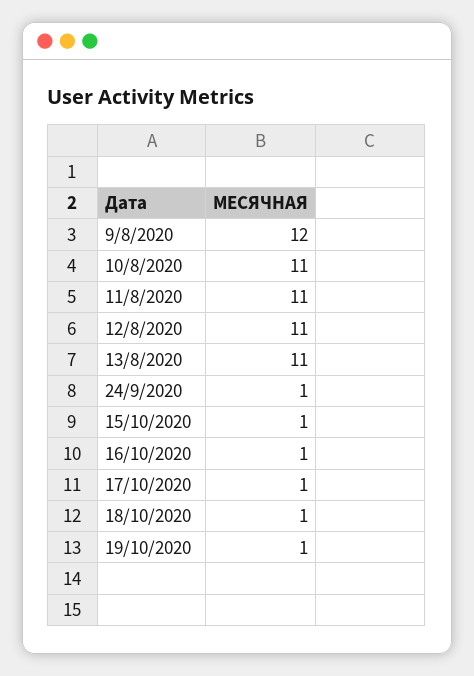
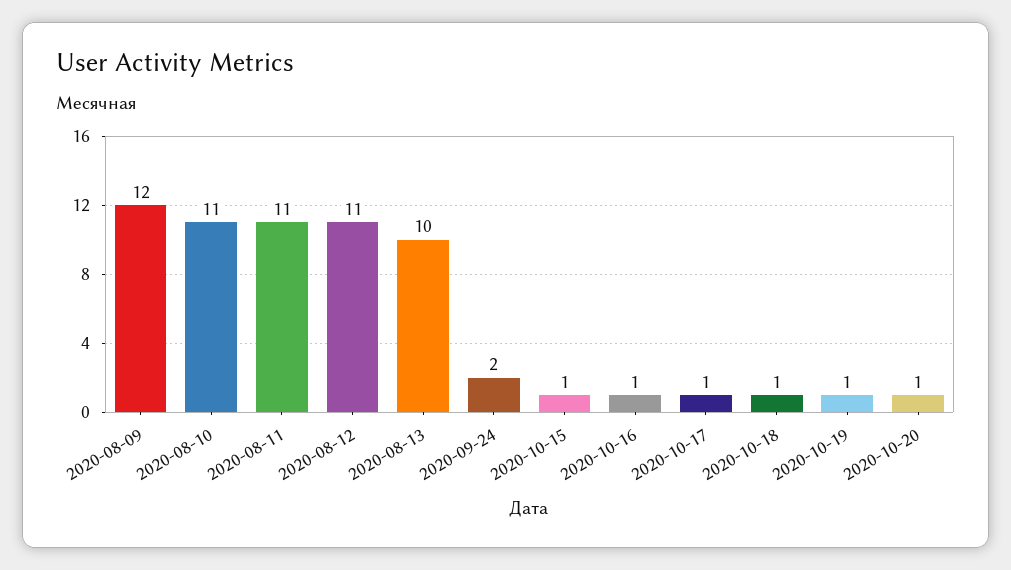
13/8/2020: 11 -> 10
24/9/2020: 1 -> 2
2020-10-20: none -> 1

